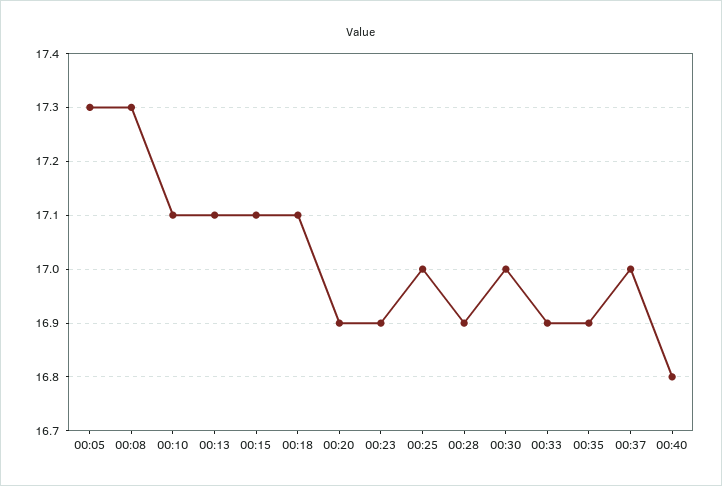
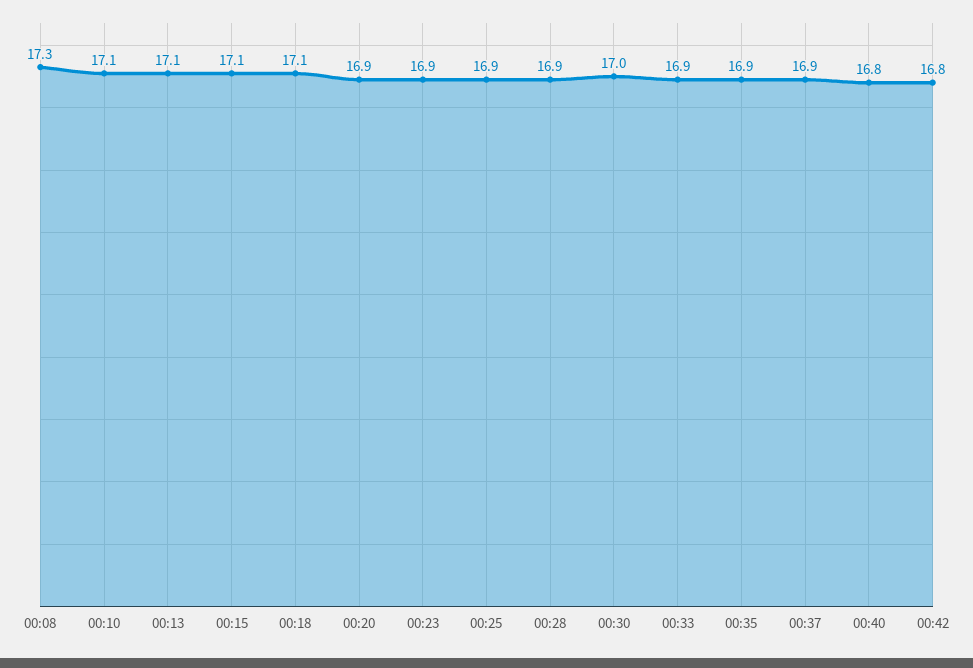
00:05: 17.3 -> none
00:25: 17 -> 16.9
00:37: 17 -> 16.9
00:42: none -> 16.8

